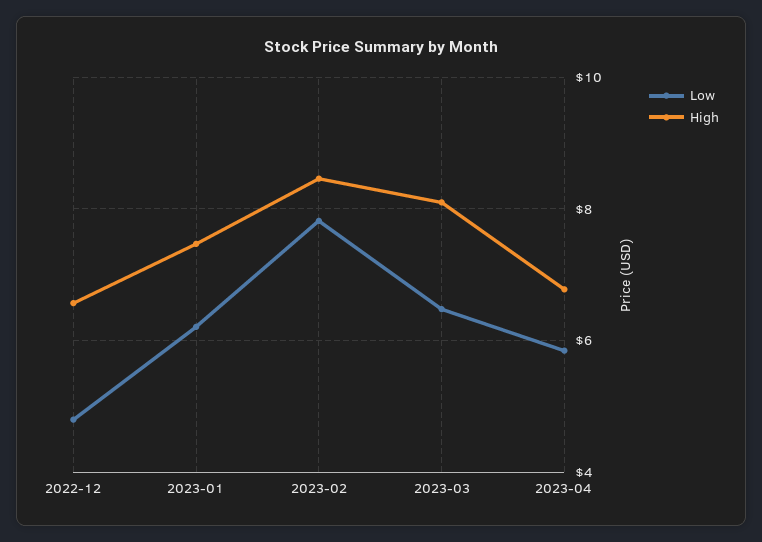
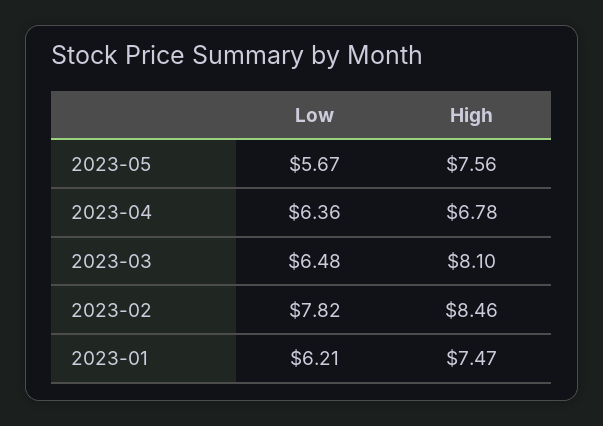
Low, 2022-12: 4.8 -> none
High, 2022-12: 6.6 -> none
Low, 2023-04: 5.8 -> 6.36
Low, 2023-05: none -> 5.67
High, 2023-05: none -> 7.56

